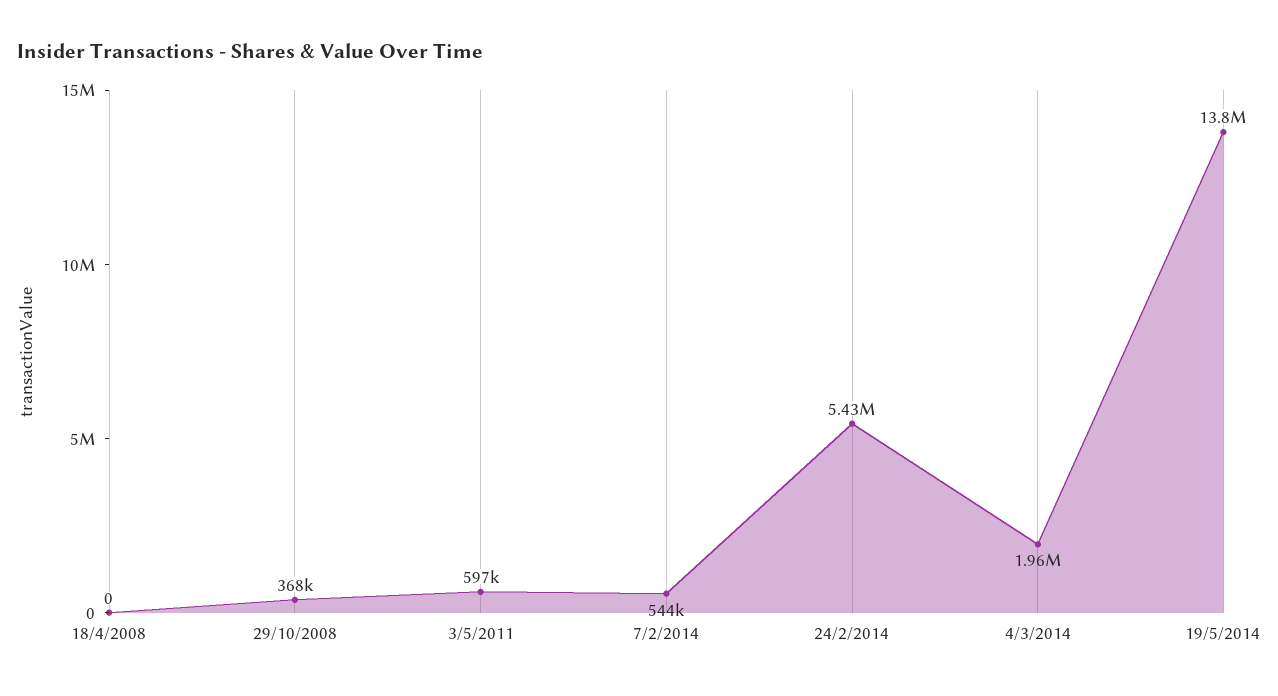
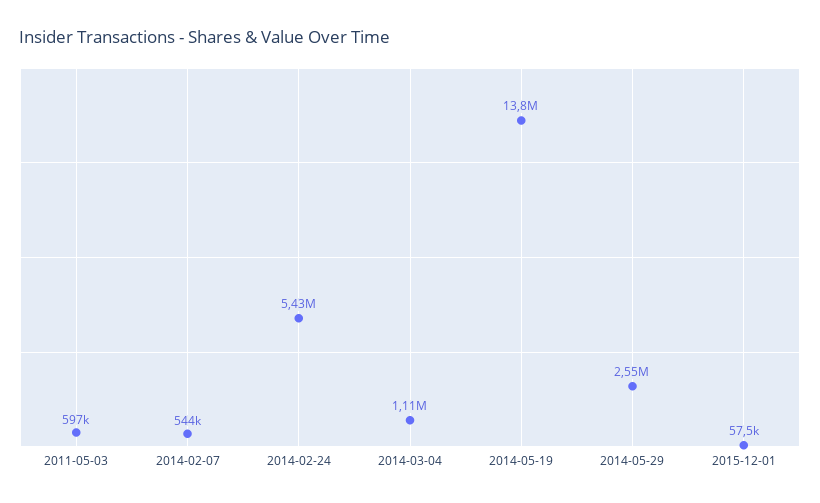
18/4/2008: 0 -> none
29/10/2008: 368000 -> none
4/3/2014: 1960000 -> 1110000
2014-05-29: none -> 2550000
2015-12-01: none -> 57500

